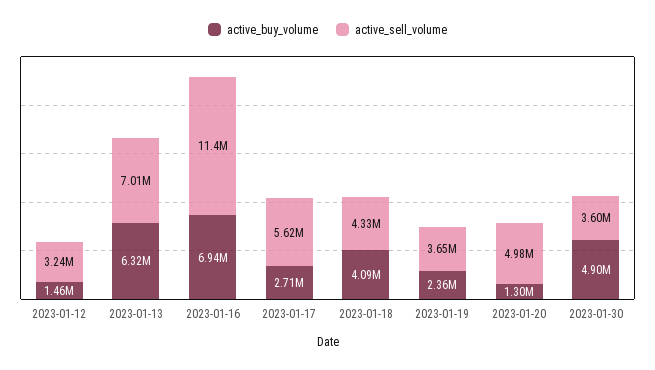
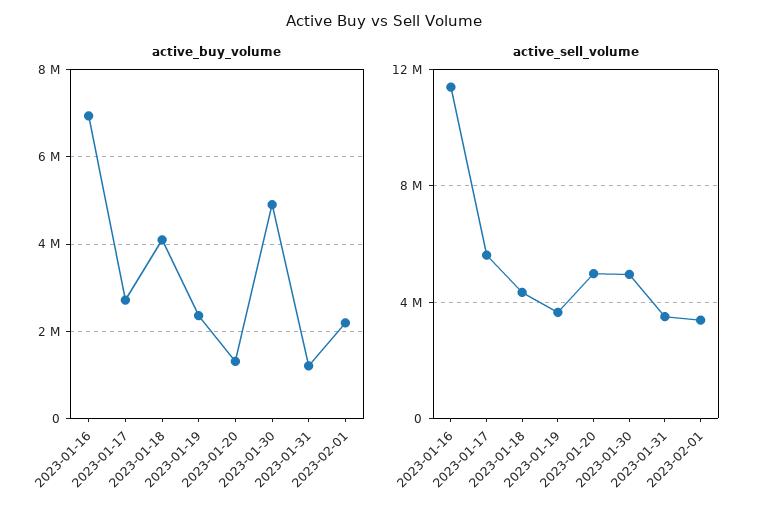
active_buy_volume, 2023-01-12: 1460000 -> none
active_sell_volume, 2023-01-12: 3240000 -> none
active_buy_volume, 2023-01-13: 6320000 -> none
active_sell_volume, 2023-01-13: 7010000 -> none
active_sell_volume, 2023-01-30: 3600000 -> 5000000
active_buy_volume, 2023-01-31: none -> 1200000
active_buy_volume, 2023-02-01: none -> 2200000
active_sell_volume, 2023-01-31: none -> 3500000
active_sell_volume, 2023-02-01: none -> 3500000

